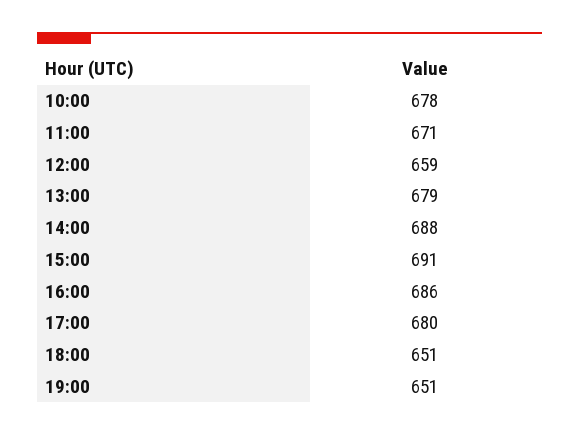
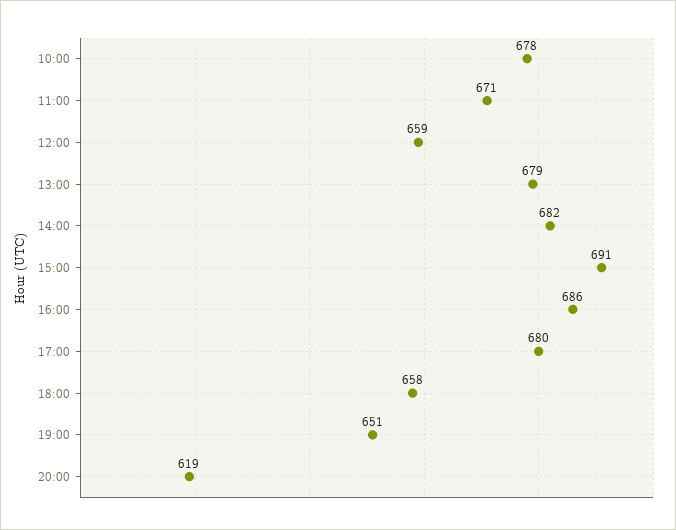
14:00: 688 -> 682
18:00: 651 -> 658
20:00: none -> 619

